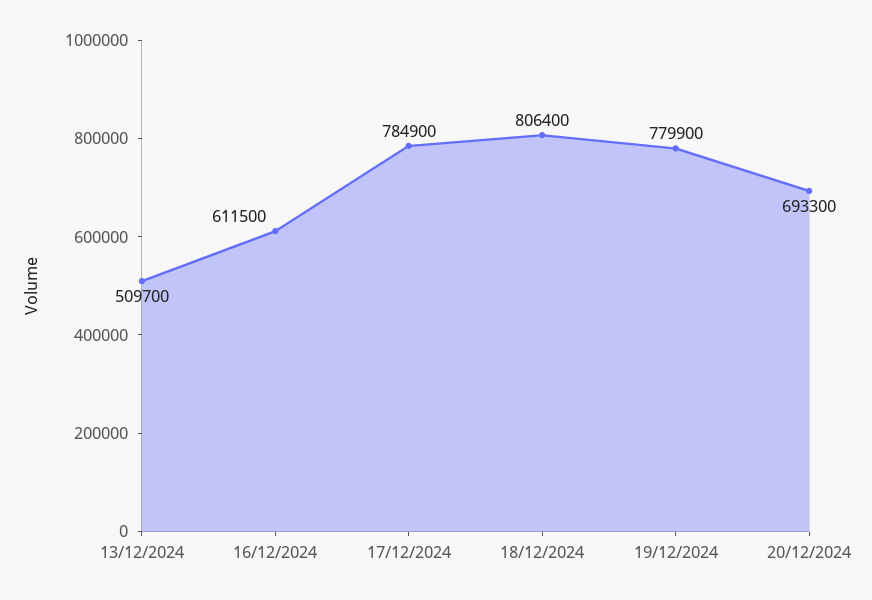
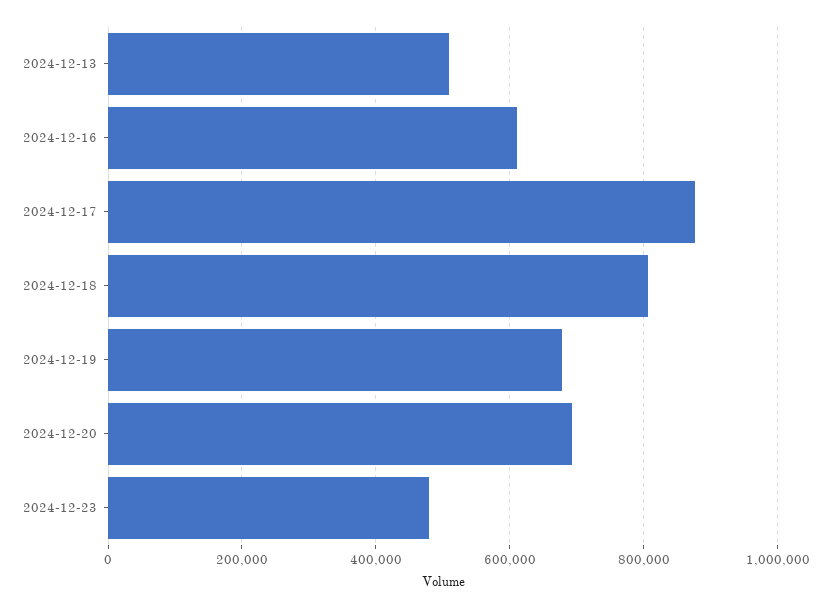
17/12/2024: 784900 -> 880000
19/12/2024: 779900 -> 680000
2024-12-23: none -> 480000

